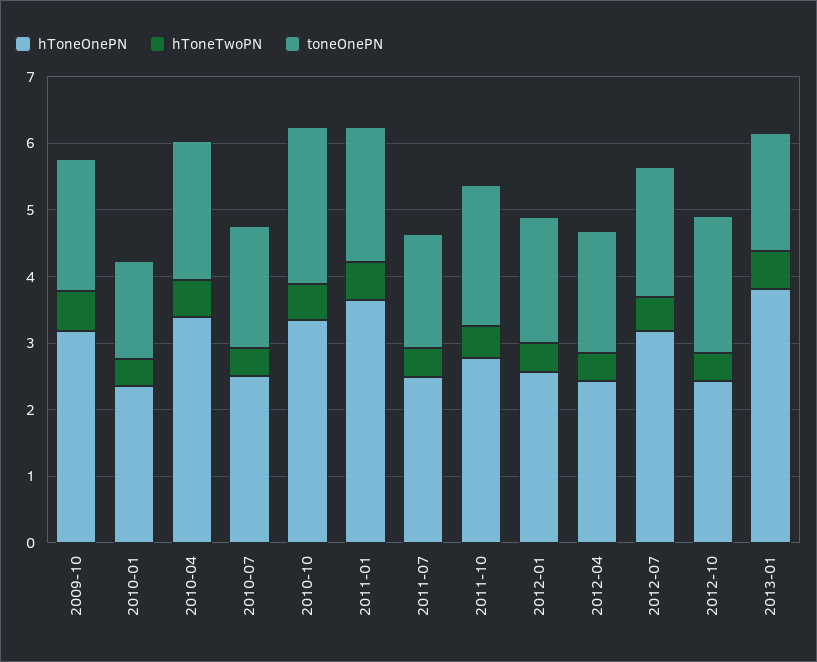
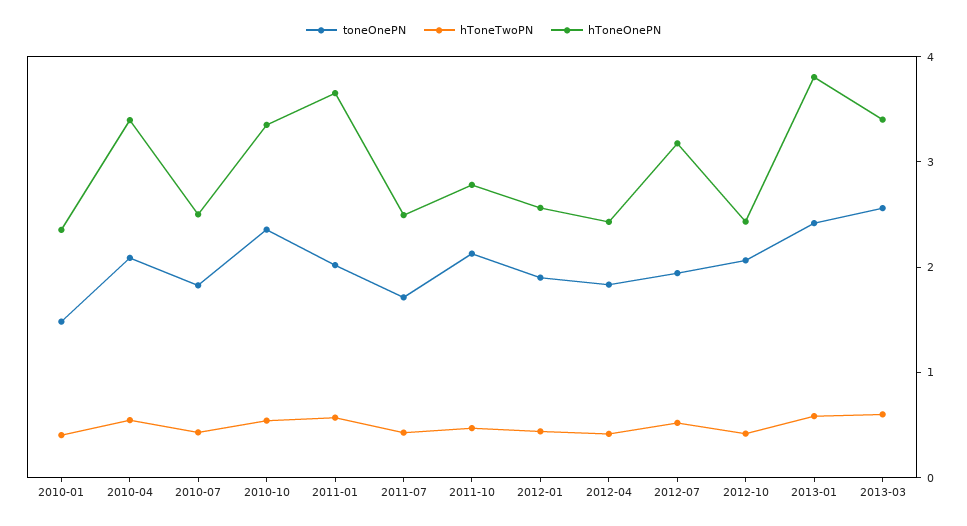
hToneOnePN, 2009-10: 3.2 -> none
hToneTwoPN, 2009-10: 0.6 -> none
toneOnePN, 2009-10: 2 -> none
toneOnePN, 2013-01: 1.8 -> 2.4
toneOnePN, 2013-03: none -> 2.6
hToneTwoPN, 2013-03: none -> 0.6
hToneOnePN, 2013-03: none -> 3.4

